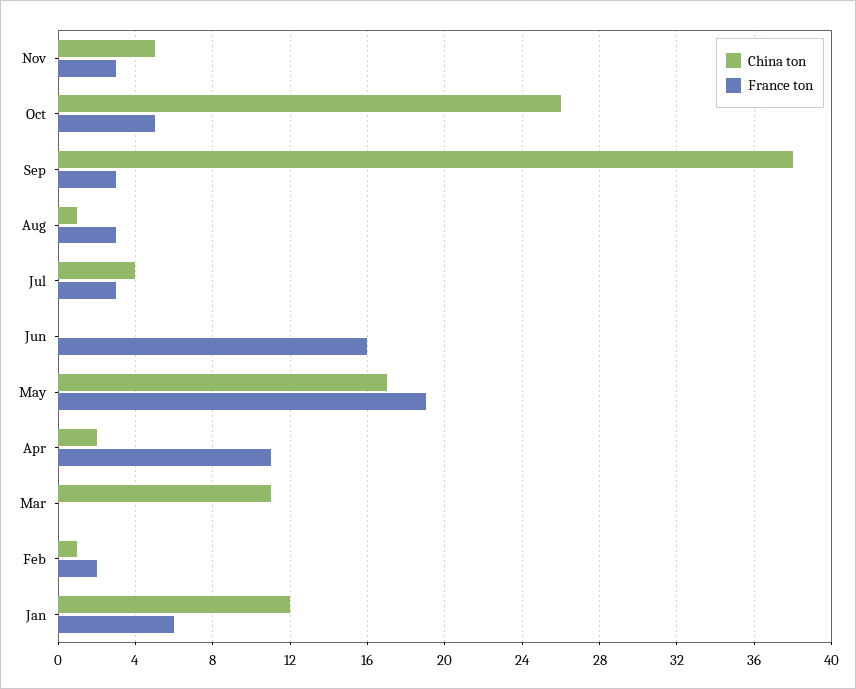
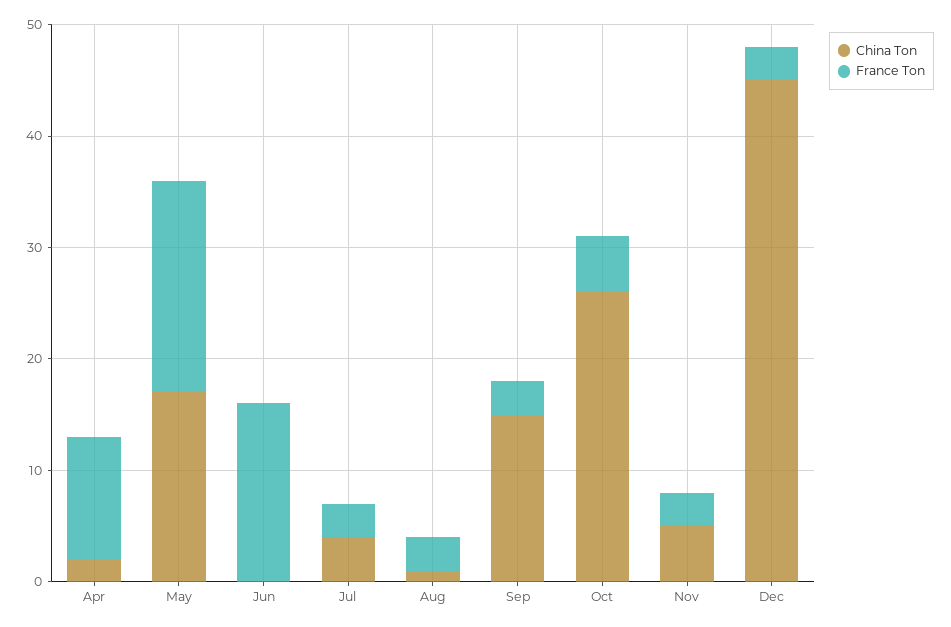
China ton, Sep: 38 -> 15
China ton, Mar: 11 -> none
France ton, Mar: 0 -> none
China ton, Feb: 1 -> none
France ton, Feb: 2 -> none
China ton, Jan: 12 -> none
France ton, Jan: 6 -> none
China ton, Dec: none -> 45
France ton, Dec: none -> 3

